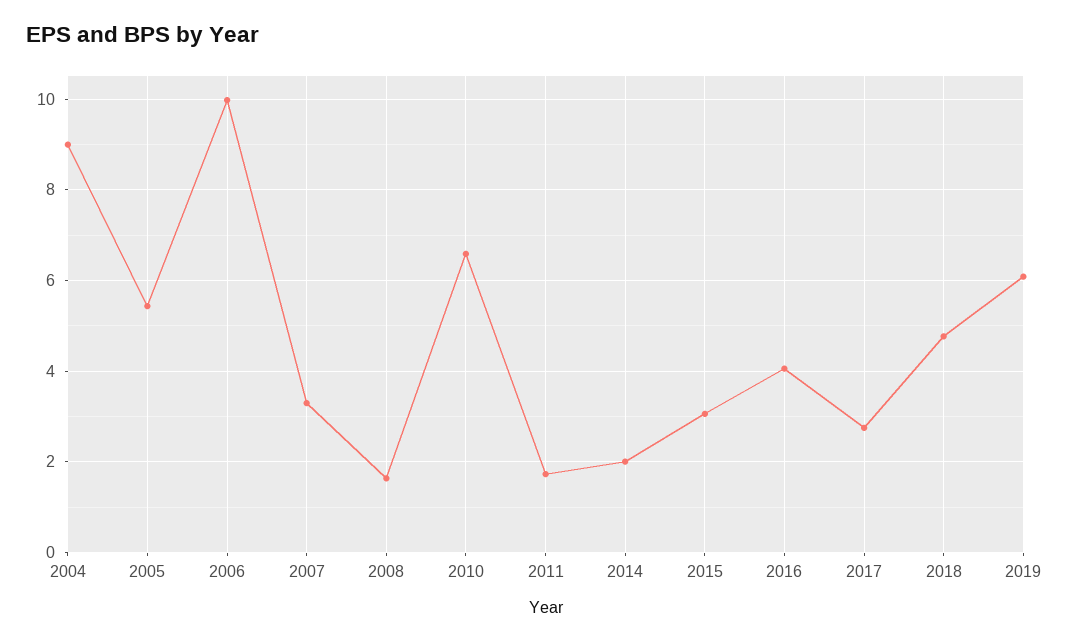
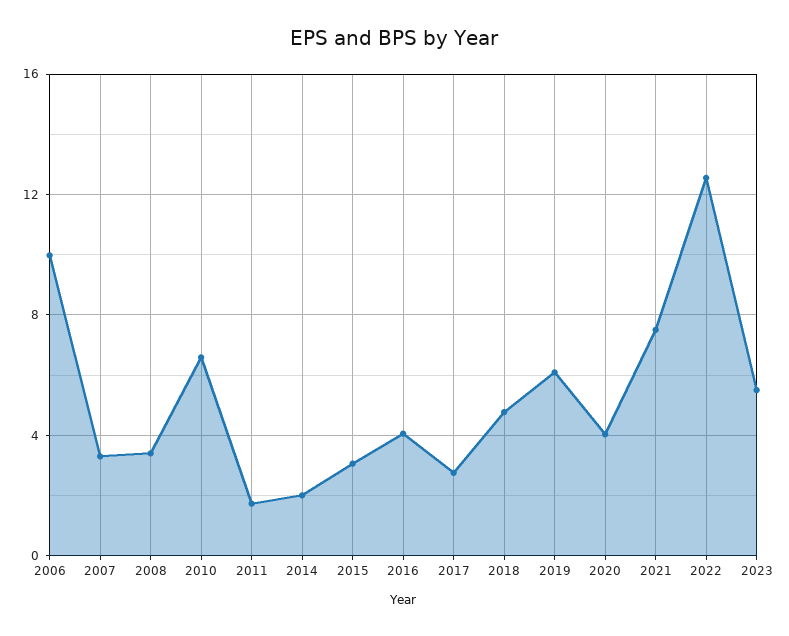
2004: 9 -> none
2005: 5.4 -> none
2008: 1.6 -> 3.5
2020: none -> 4
2021: none -> 7.5
2022: none -> 12.5
2023: none -> 5.5

